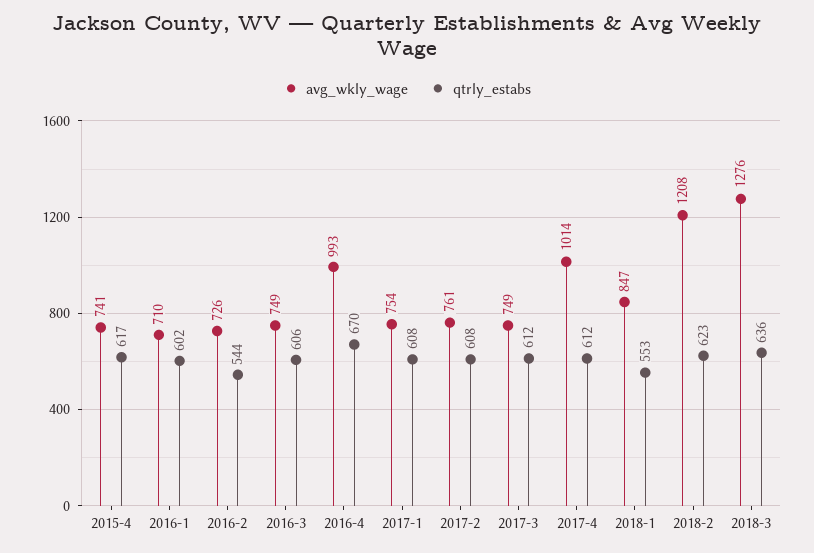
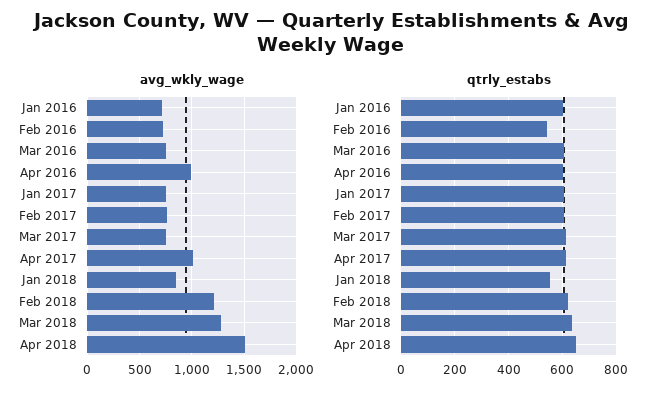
avg_wkly_wage, 2015-4: 741 -> none
qtrly_estabs, 2015-4: 617 -> none
qtrly_estabs, 2016-4: 670 -> 600
avg_wkly_wage, Apr 2018: none -> 1500
qtrly_estabs, Apr 2018: none -> 650

